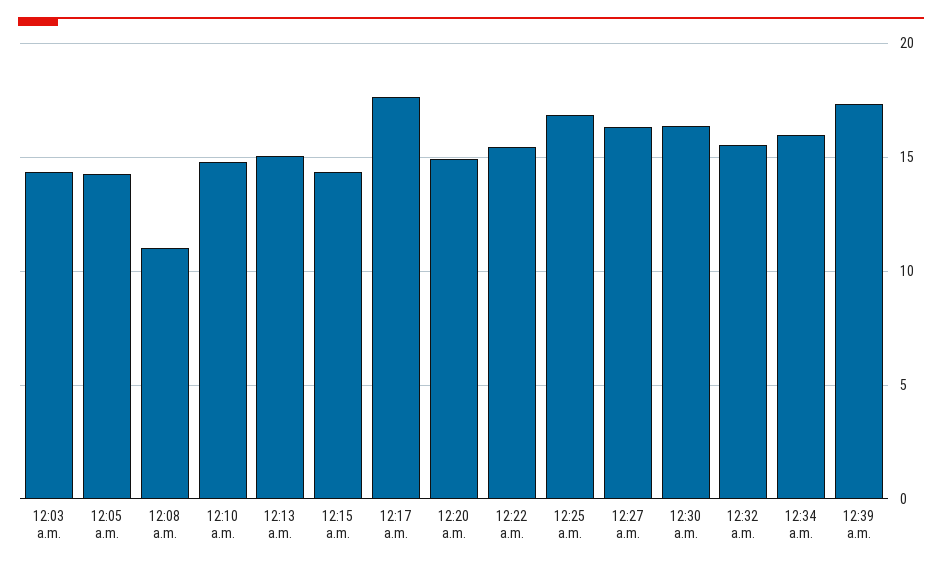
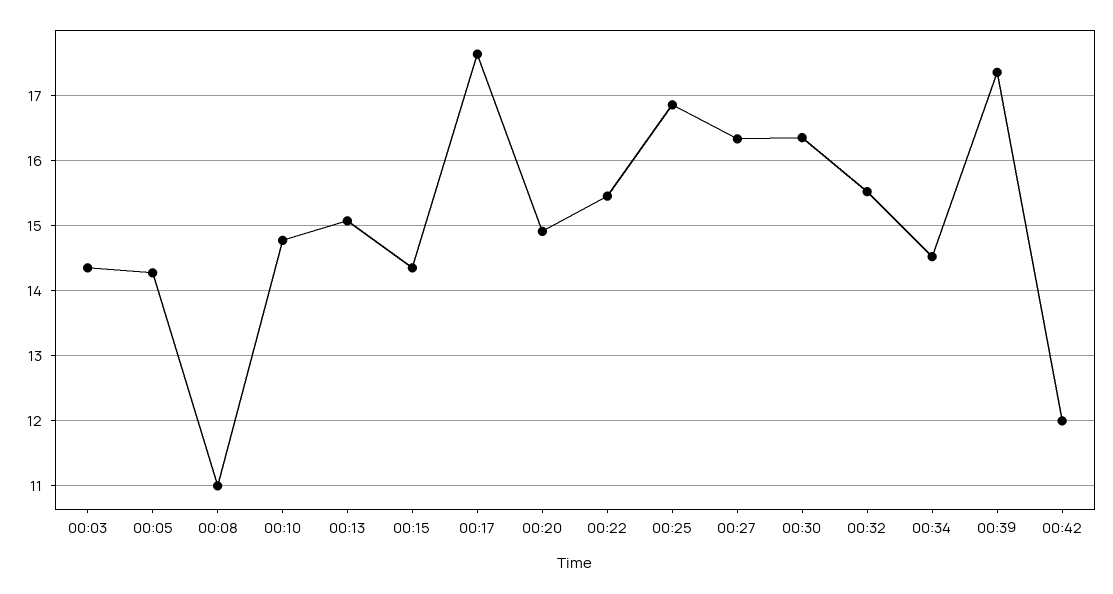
12:34 a.m.: 16 -> 14.5
00:42: none -> 12

